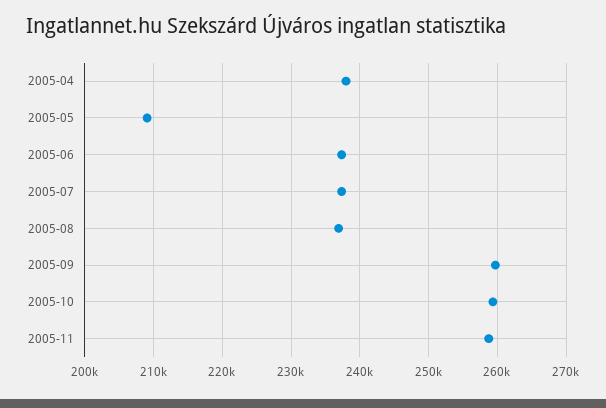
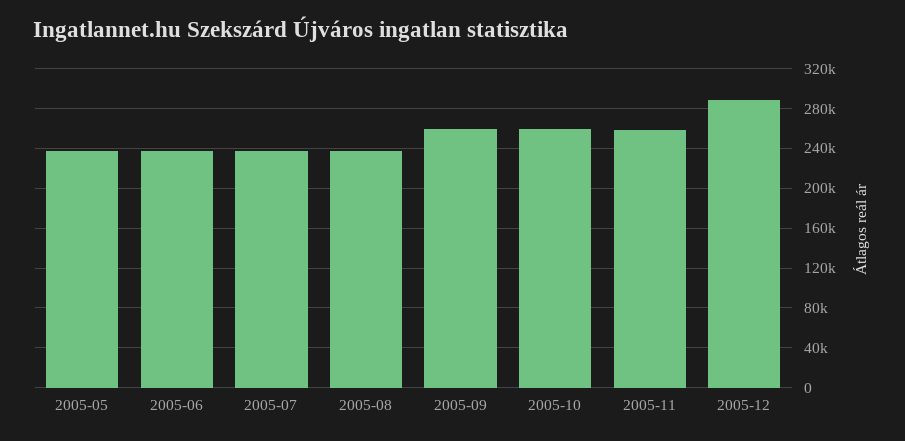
2005-04: 238000 -> none
2005-05: 209000 -> 240000
2005-12: none -> 290000

